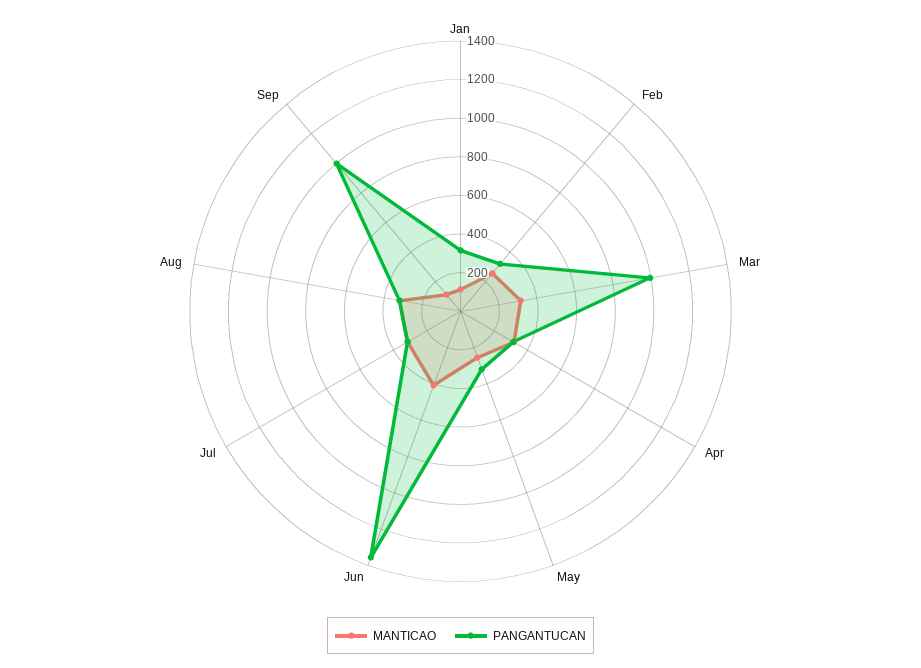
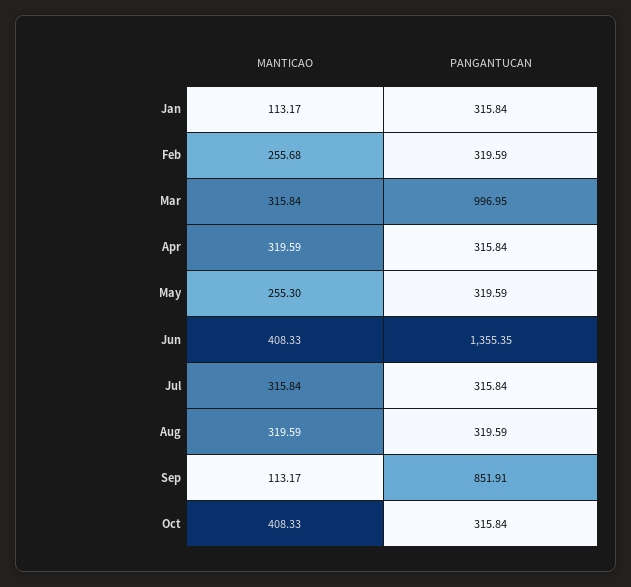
PANGANTUCAN, Sep: 1000 -> 851.91
MANTICAO, Oct: none -> 408.33
PANGANTUCAN, Oct: none -> 315.84

